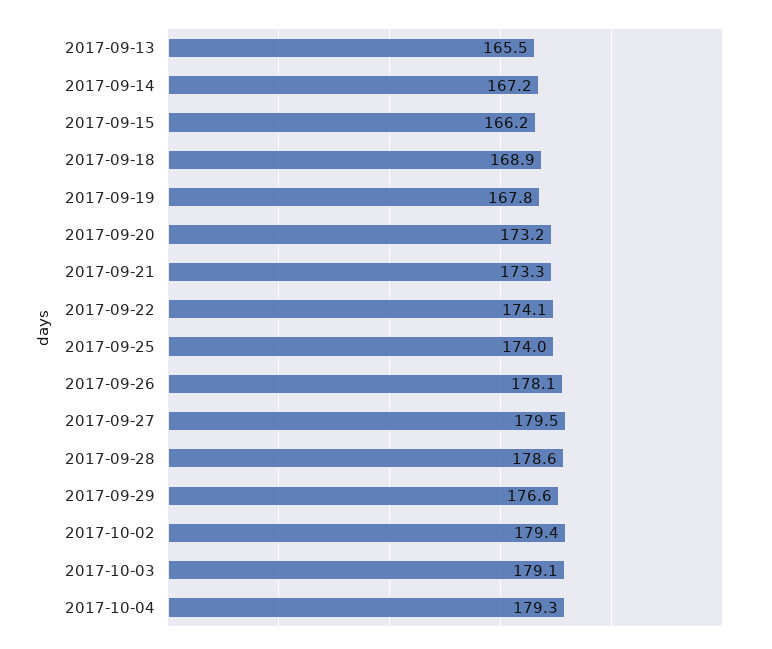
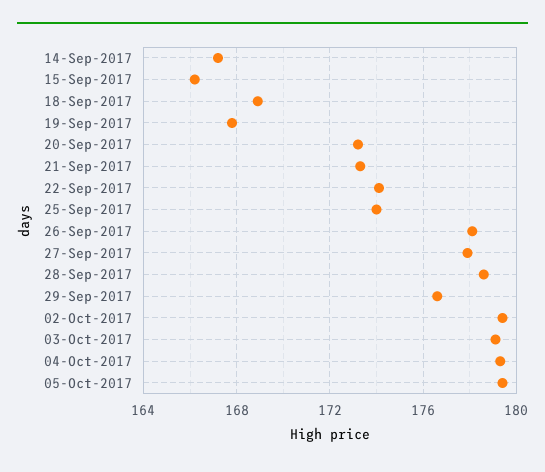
2017-09-13: 165.5 -> none
2017-09-27: 179.5 -> 178
05-Oct-2017: none -> 179.5

